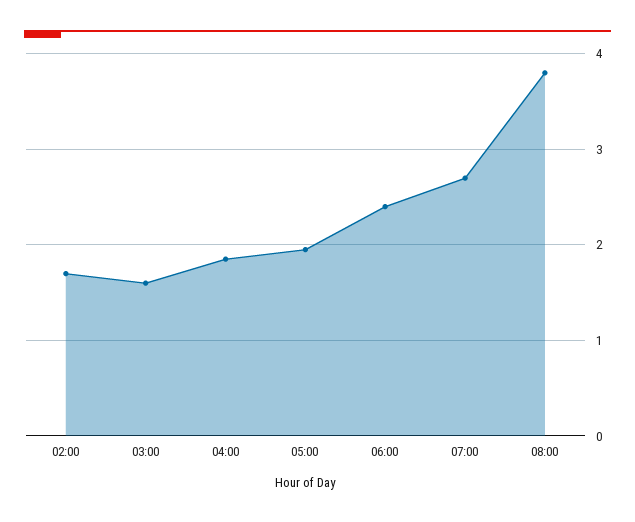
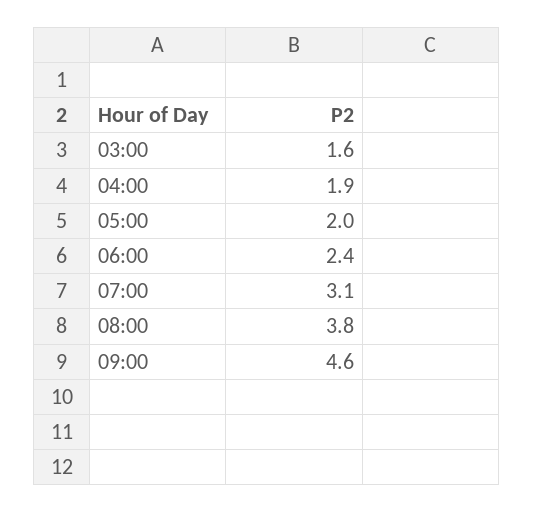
02:00: 1.7 -> none
07:00: 2.7 -> 3.1
09:00: none -> 4.6

